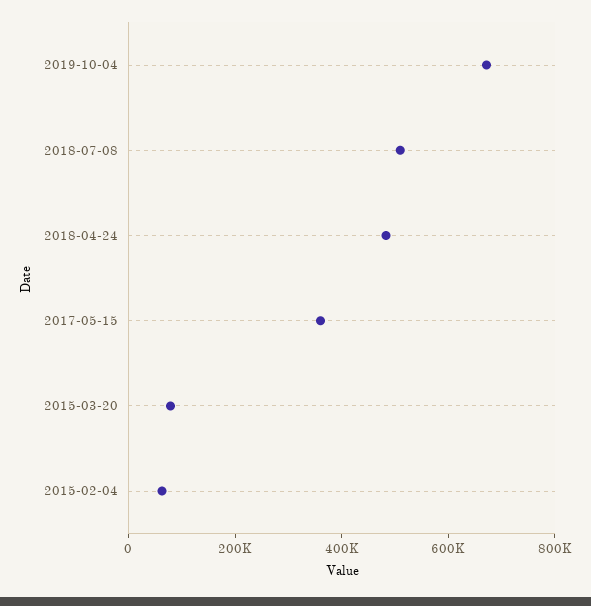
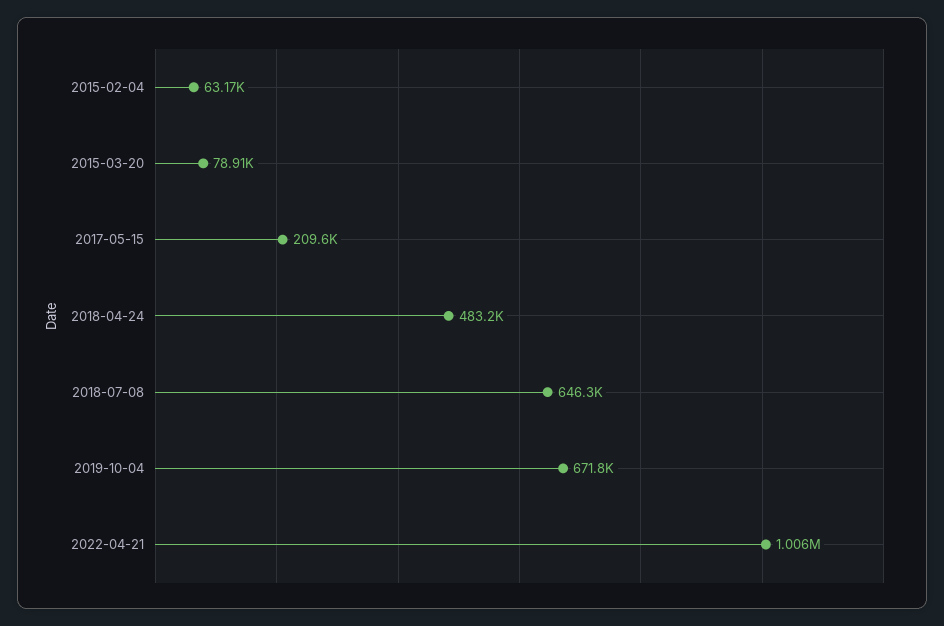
2018-07-08: 500000 -> 646300
2017-05-15: 350000 -> 209600
2022-04-21: none -> 1006000

